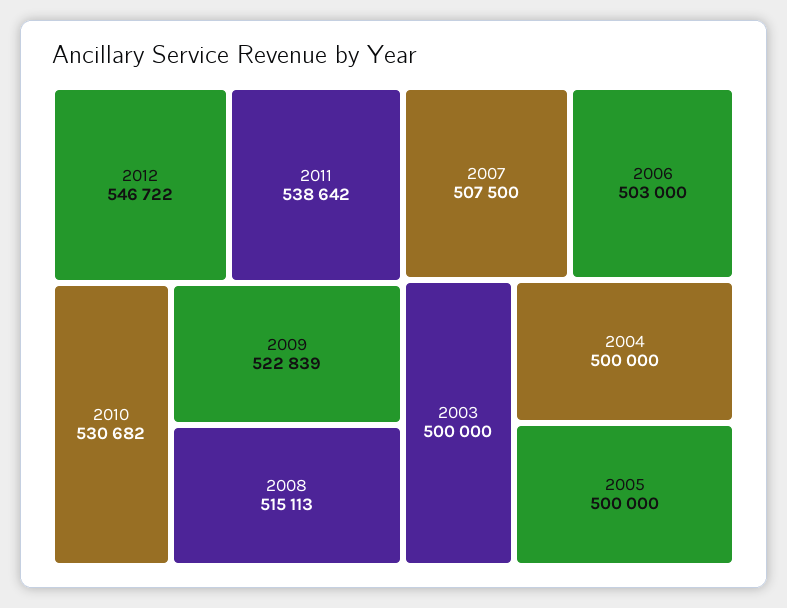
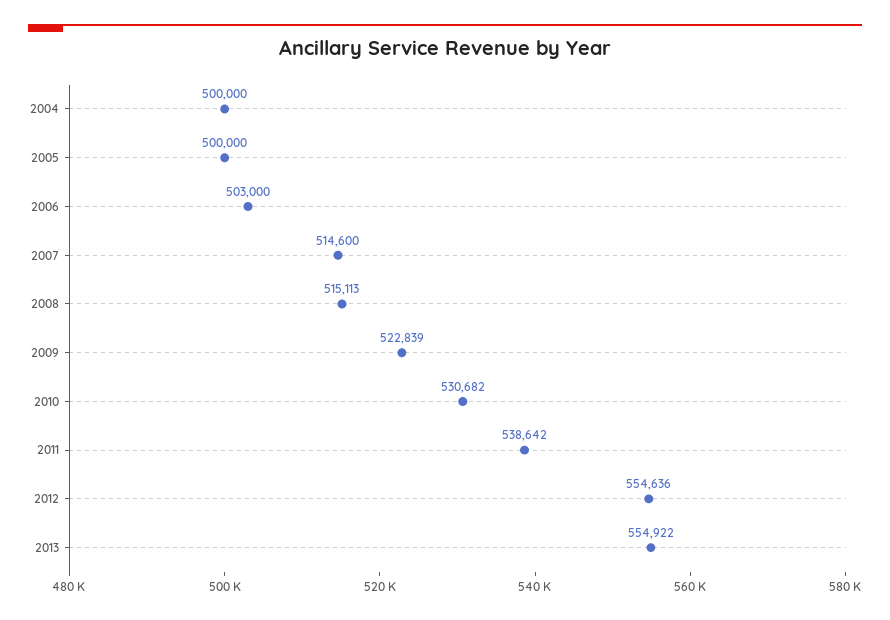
2012: 546722 -> 554636
2007: 507500 -> 514600
2003: 500000 -> none
2013: none -> 554922

